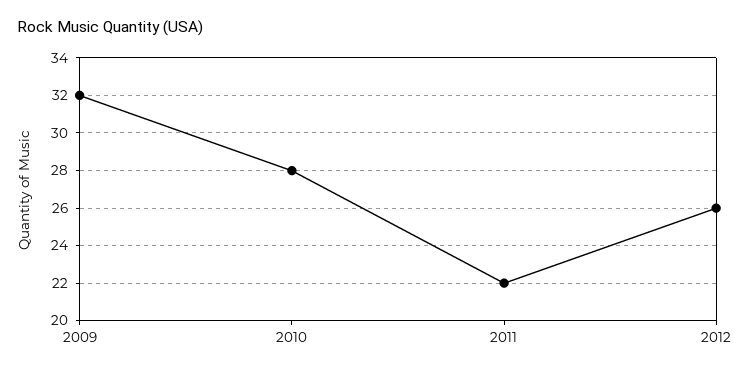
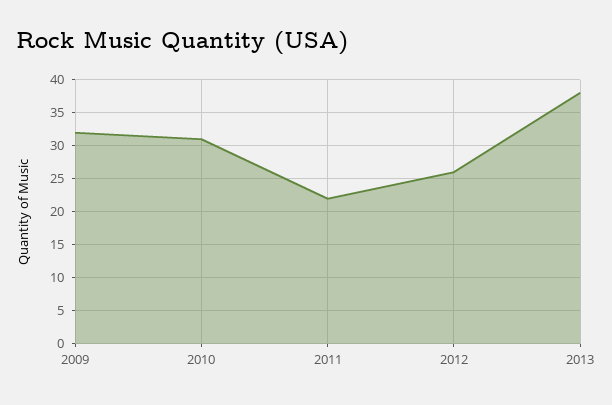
2010: 28 -> 31
2013: none -> 38

